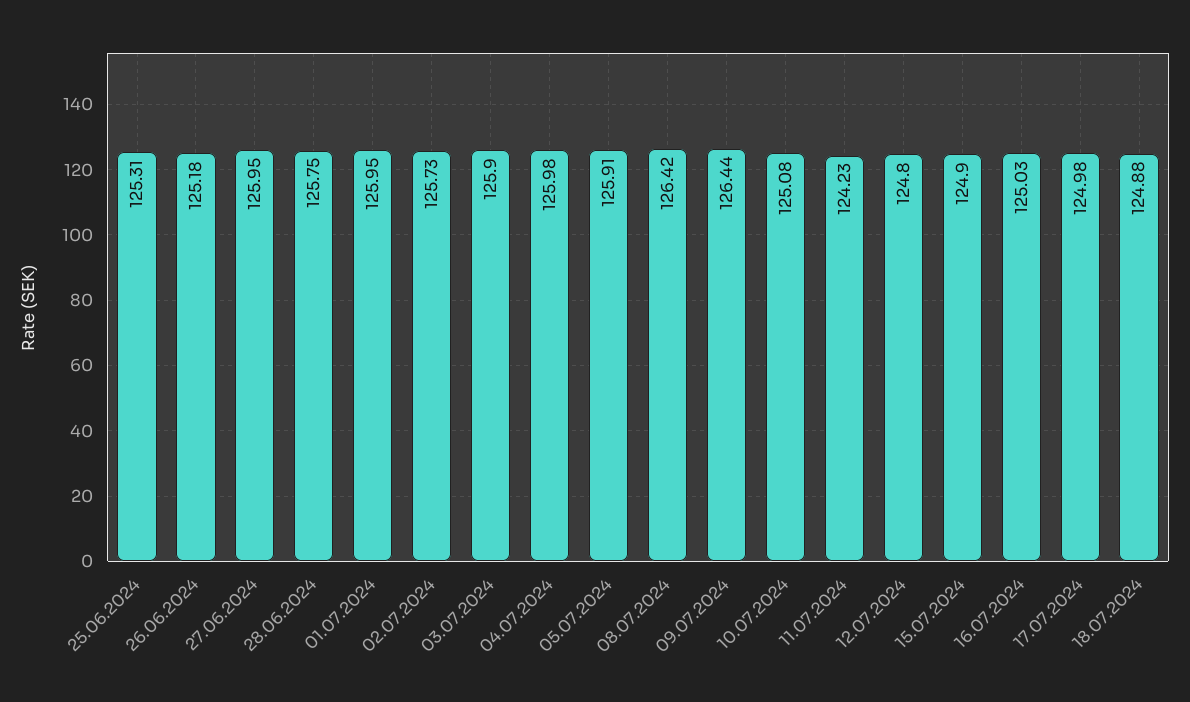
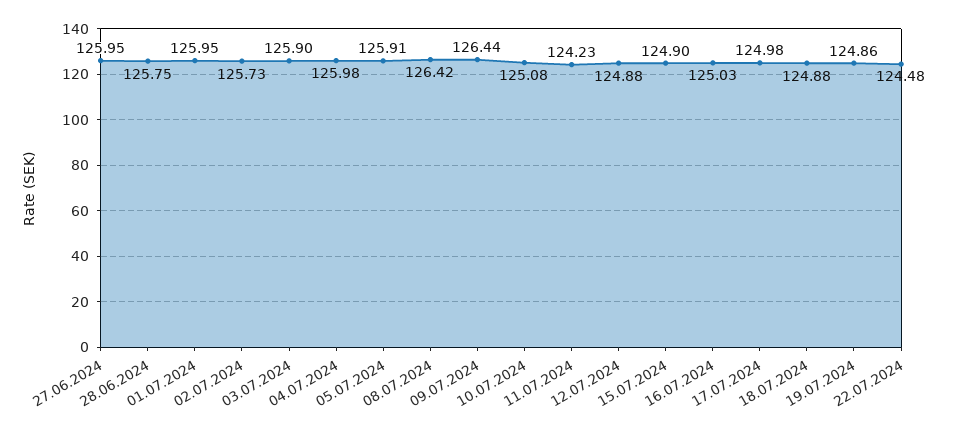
25.06.2024: 125.31 -> none
26.06.2024: 125.18 -> none
12.07.2024: 124.8 -> 124.88
19.07.2024: none -> 124.86
22.07.2024: none -> 124.48

